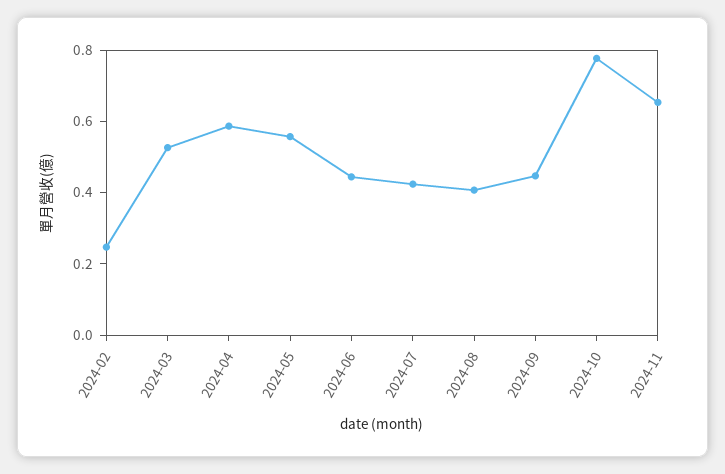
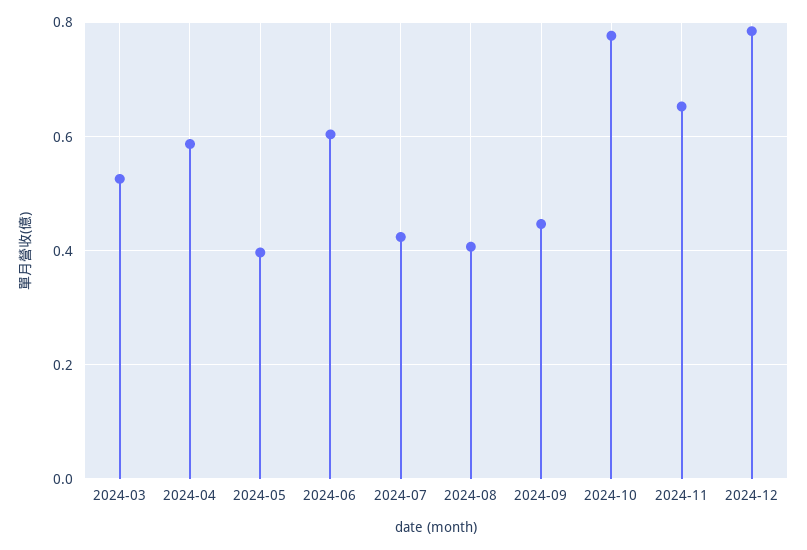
2024-02: 0.25 -> none
2024-05: 0.55 -> 0.4
2024-06: 0.45 -> 0.6
2024-12: none -> 0.78

